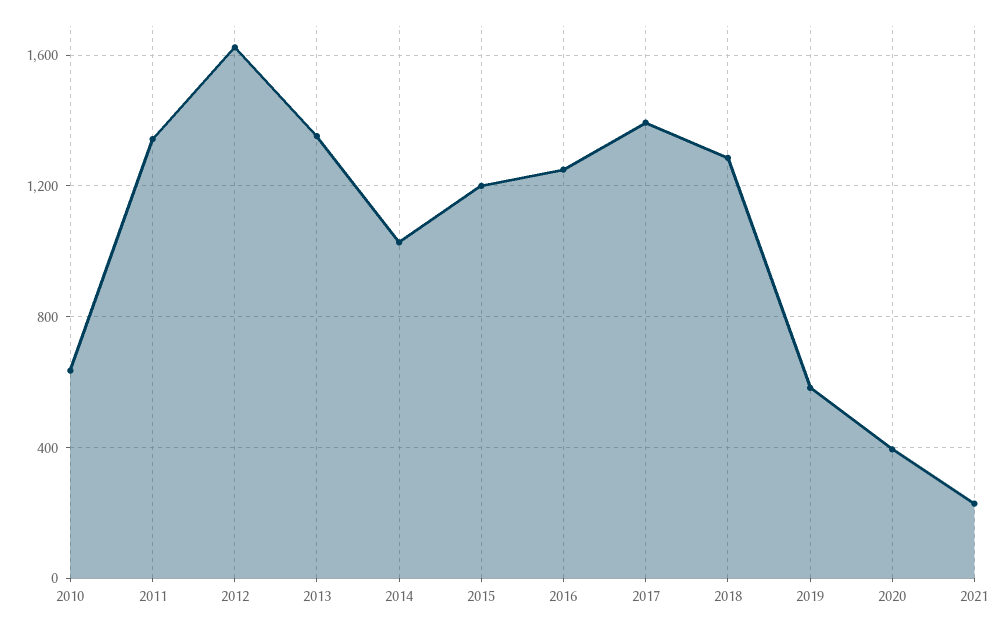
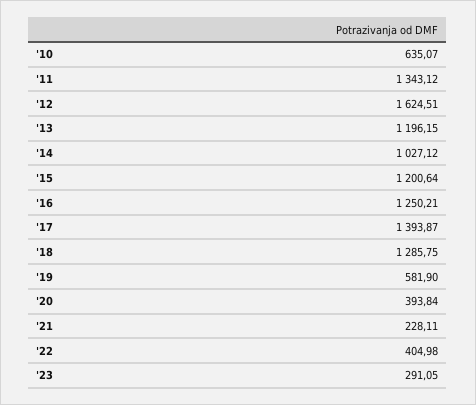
2013: 1350 -> 1196.15
'22: none -> 404.98
'23: none -> 291.05

